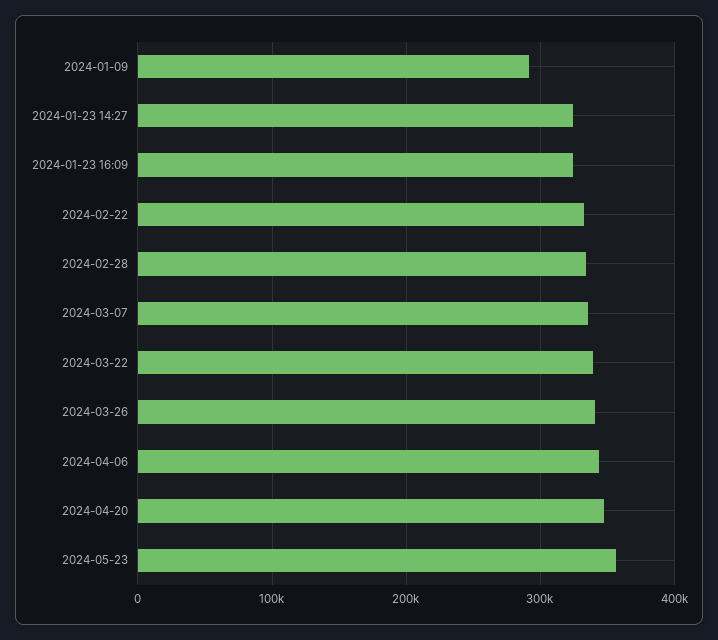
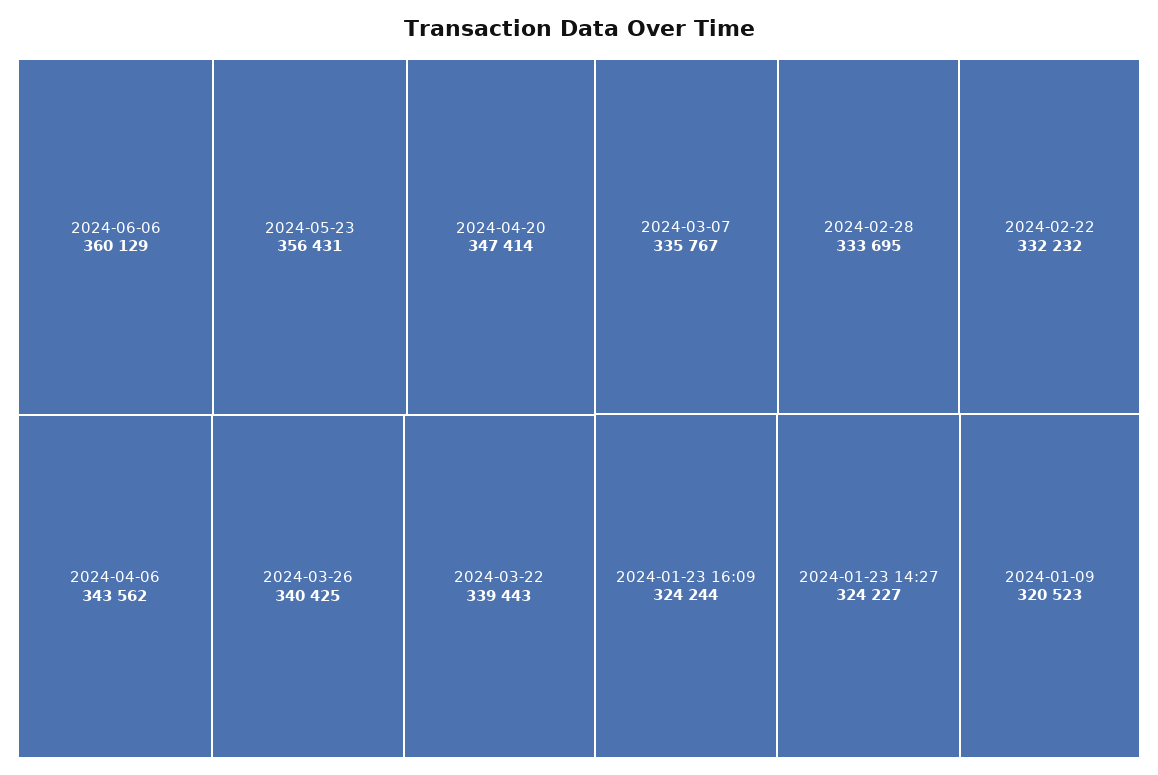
2024-01-09: 290000 -> 320523
2024-06-06: none -> 360129

